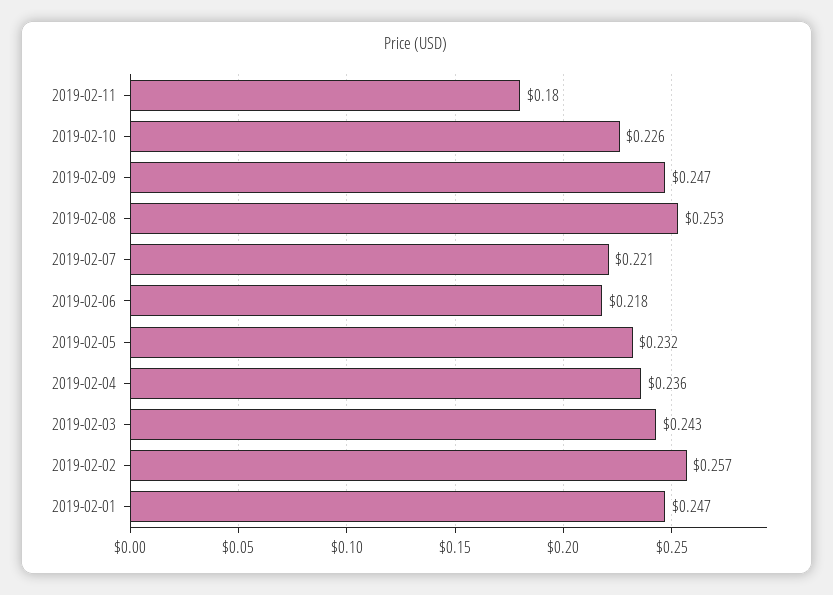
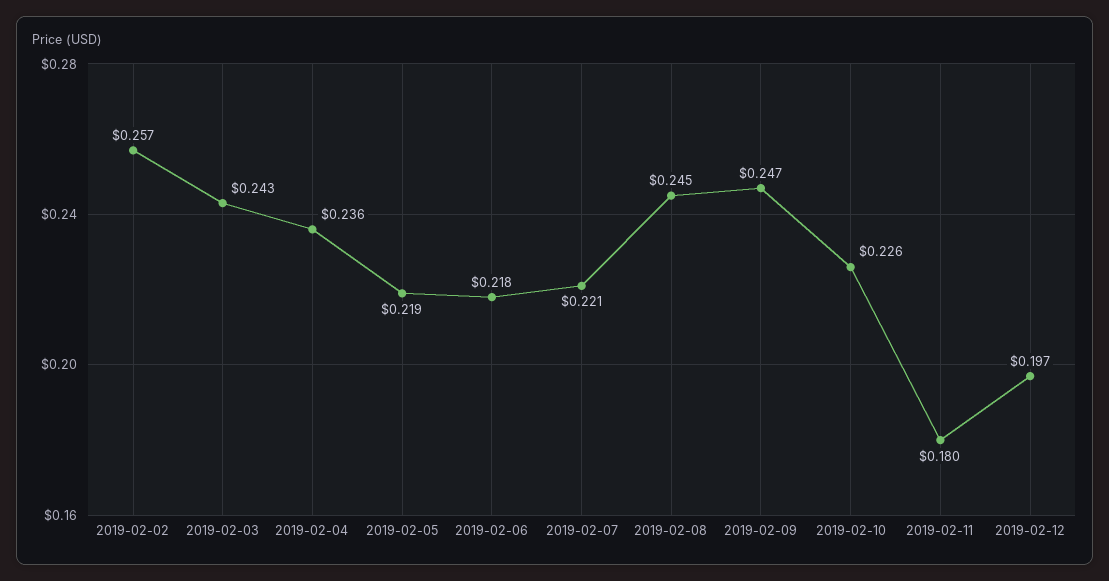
2019-02-08: 0.253 -> 0.245
2019-02-05: 0.232 -> 0.219
2019-02-01: 0.247 -> none
2019-02-12: none -> 0.197

